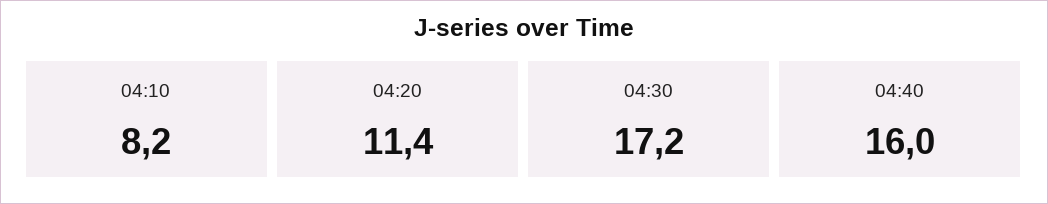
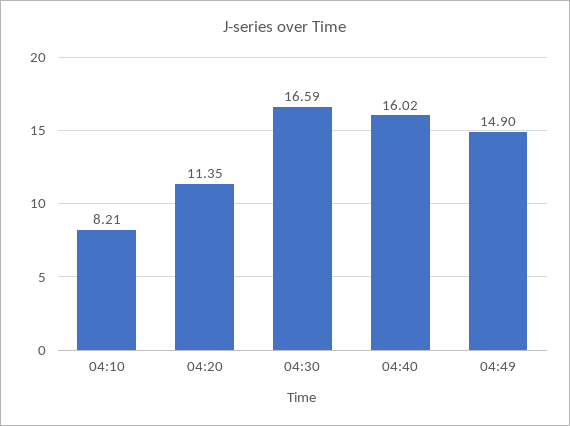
04:30: 17.2 -> 16.59
04:49: none -> 14.9

